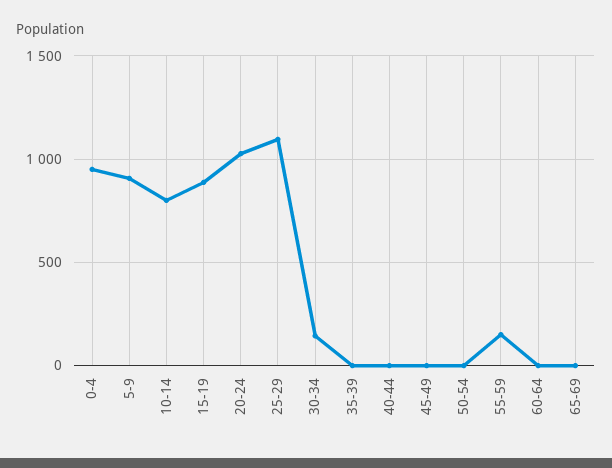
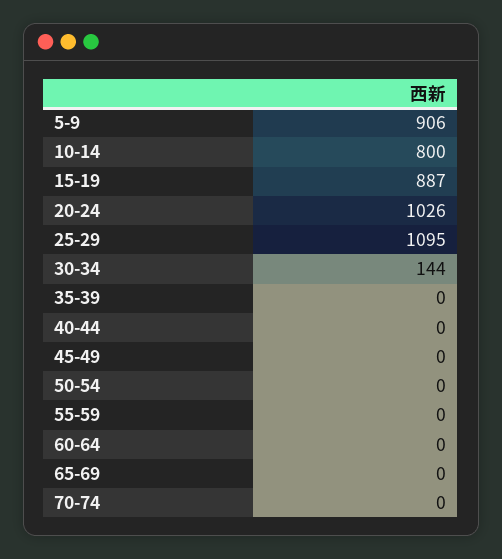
0-4: 950 -> none
55-59: 150 -> 0
70-74: none -> 0

